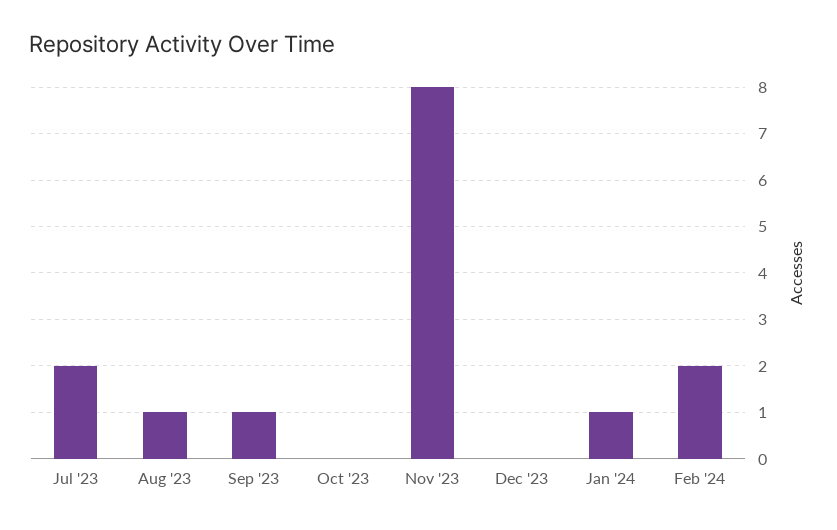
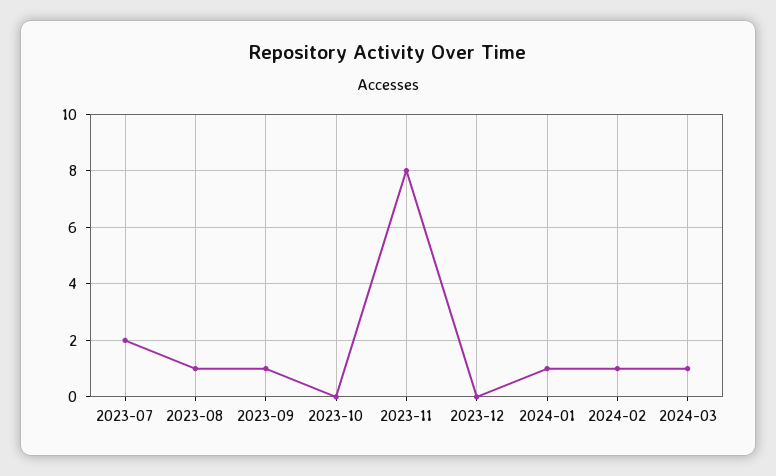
Feb '24: 2 -> 1
2024-03: none -> 1

